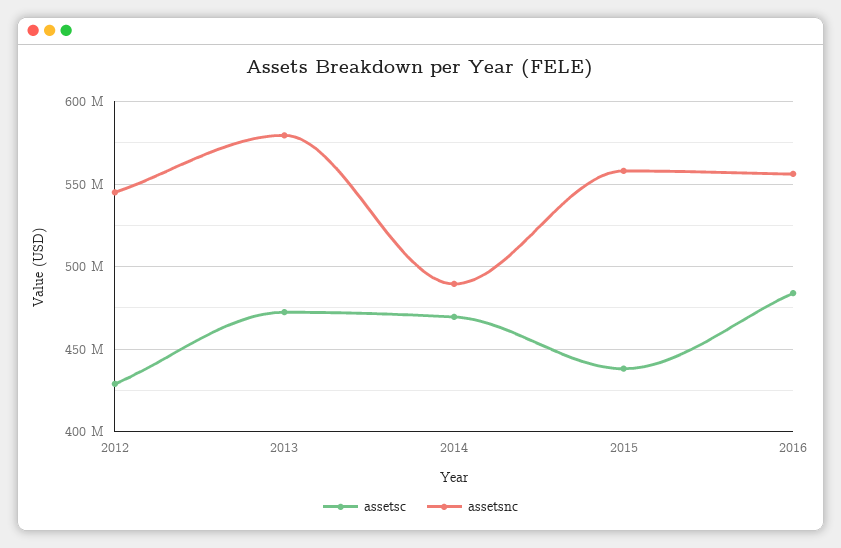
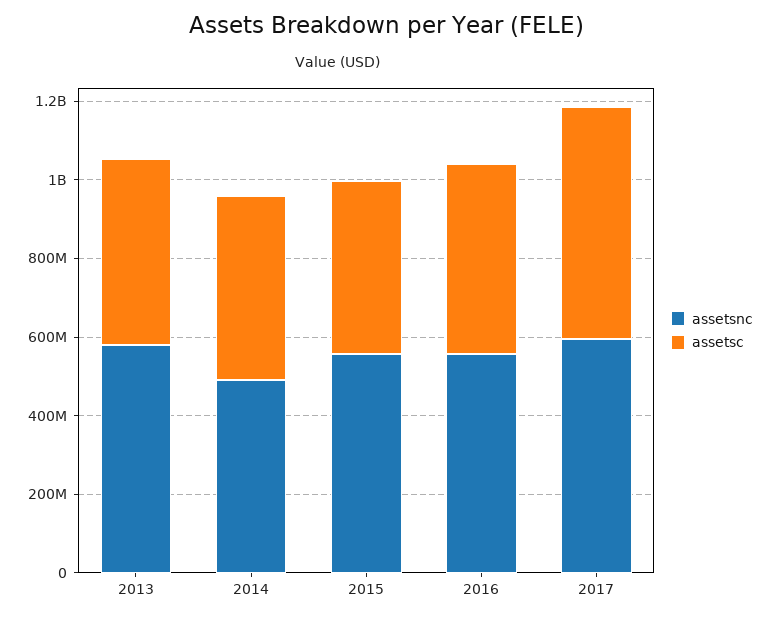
assetsc, 2012: 430000000 -> none
assetsnc, 2012: 545000000 -> none
assetsnc, 2017: none -> 600000000
assetsc, 2017: none -> 600000000

